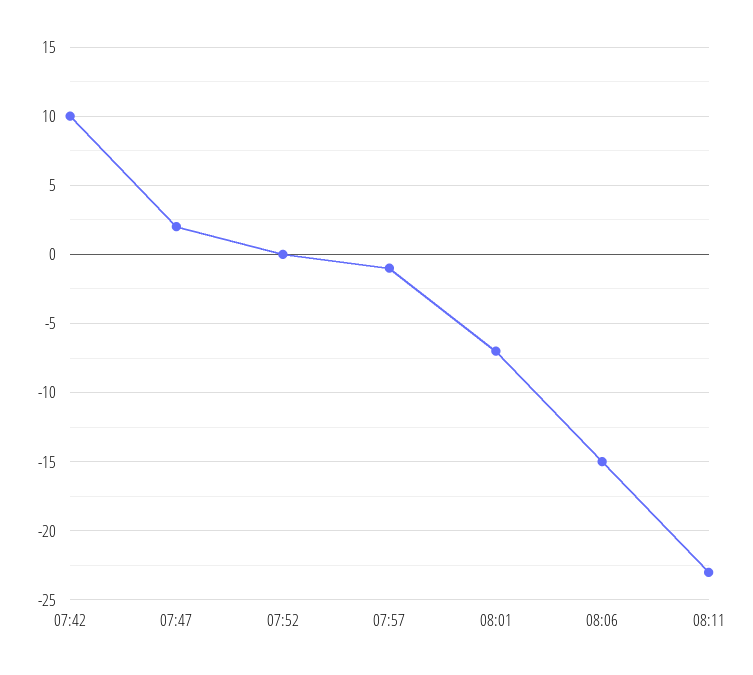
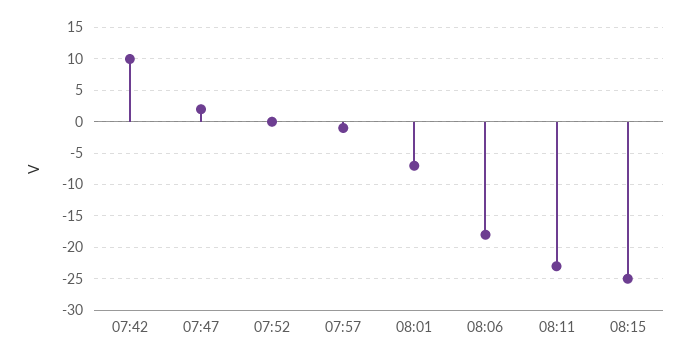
08:06: -15 -> -18
08:15: none -> -25

